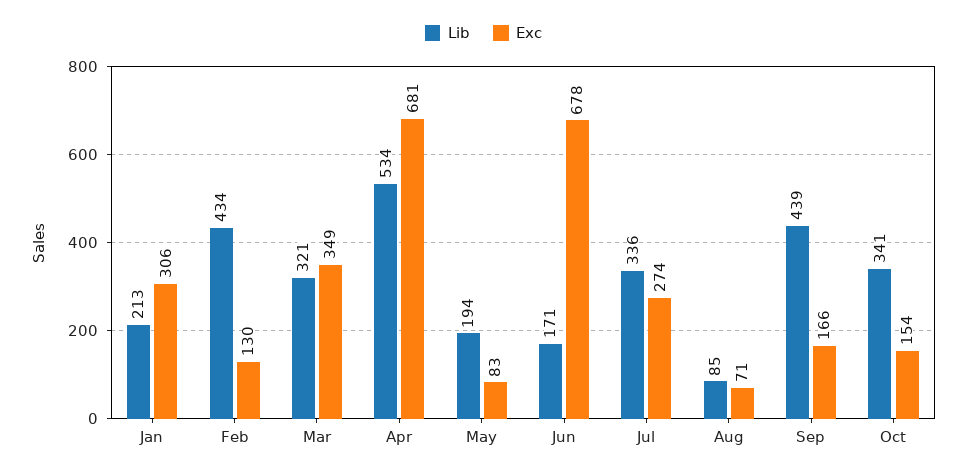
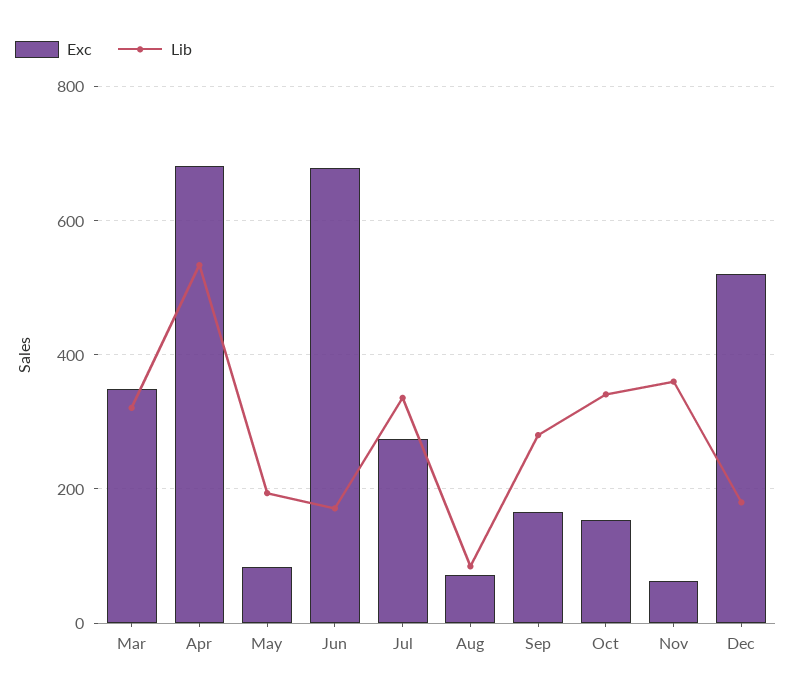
Lib, Jan: 213 -> none
Exc, Jan: 306 -> none
Lib, Feb: 434 -> none
Exc, Feb: 130 -> none
Lib, Sep: 439 -> 280
Exc, Nov: none -> 60
Lib, Nov: none -> 360
Exc, Dec: none -> 520
Lib, Dec: none -> 180

